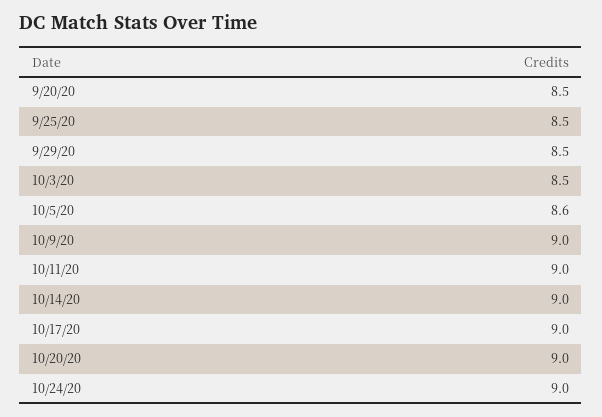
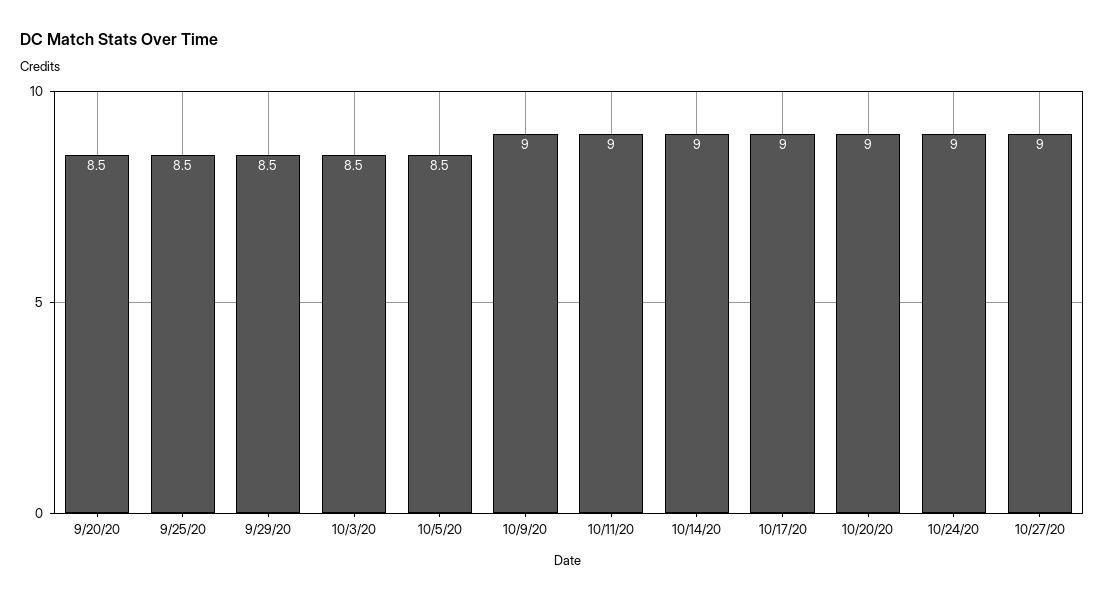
10/5/20: 8.6 -> 8.5
10/27/20: none -> 9

